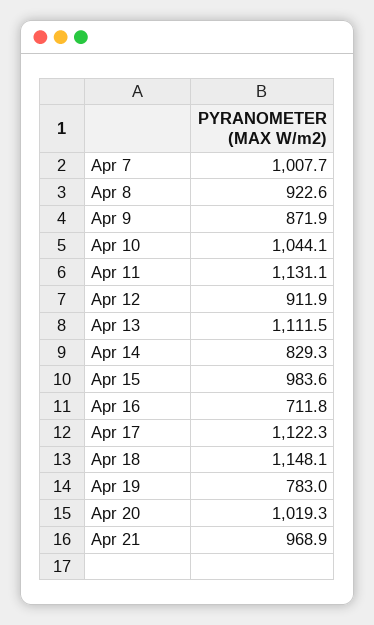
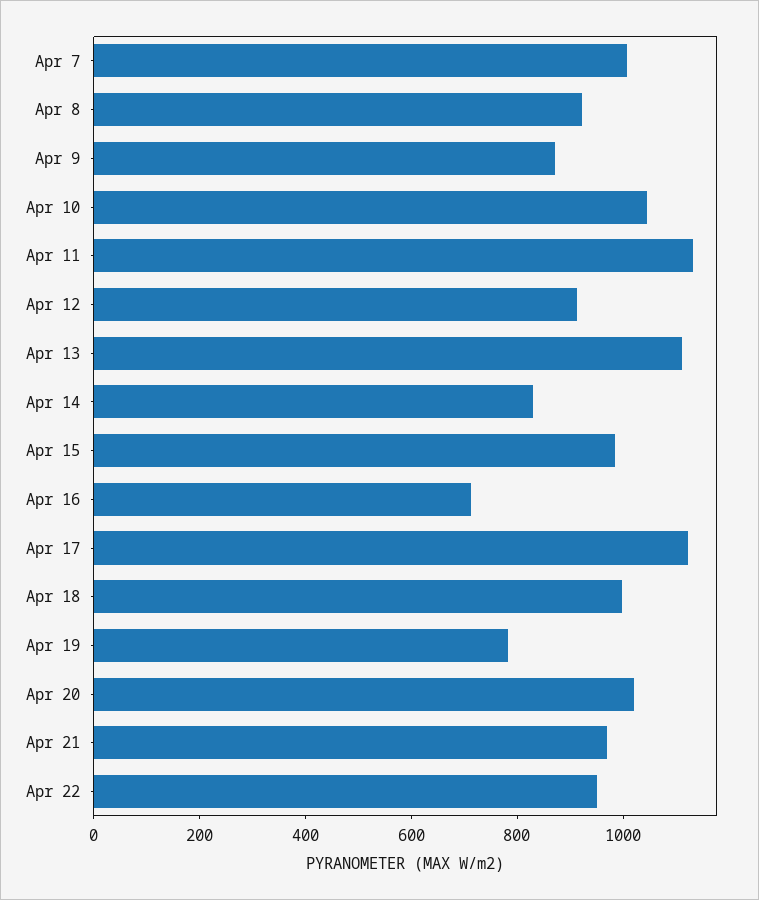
Apr 18: 1148.1 -> 1000
Apr 22: none -> 950

